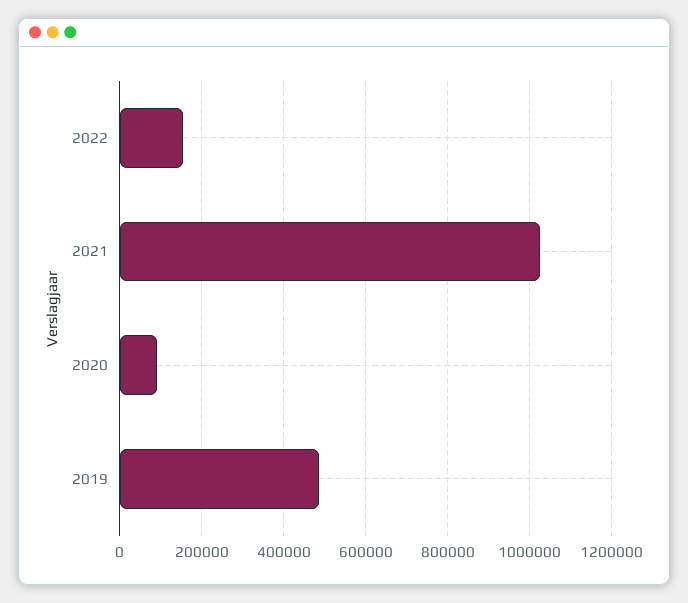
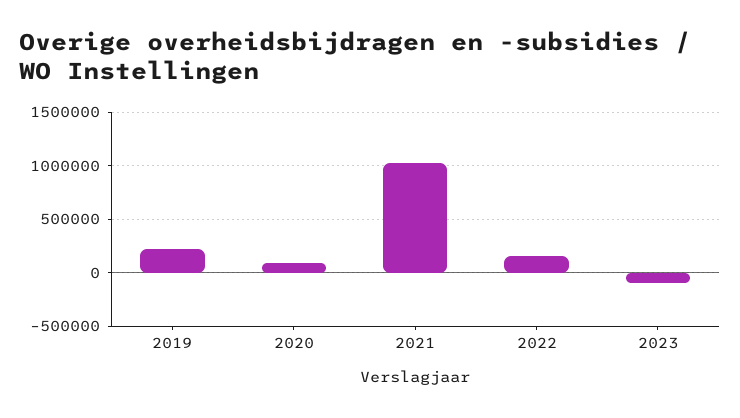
2019: 480000 -> 200000
2023: none -> -100000

